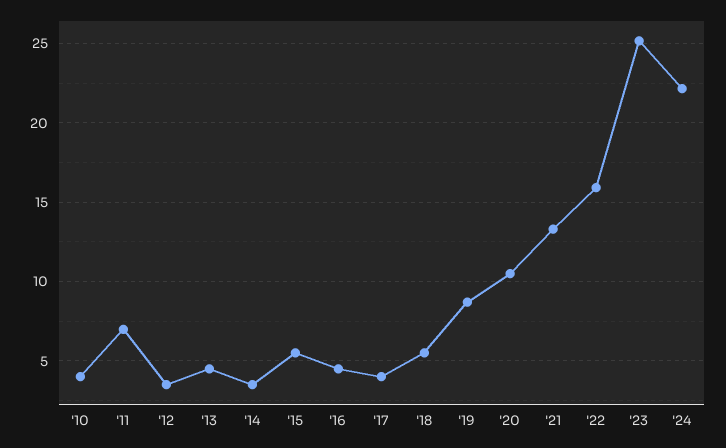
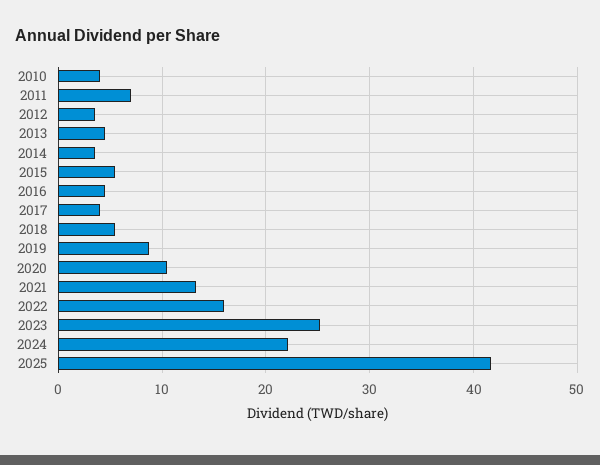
2025: none -> 42

